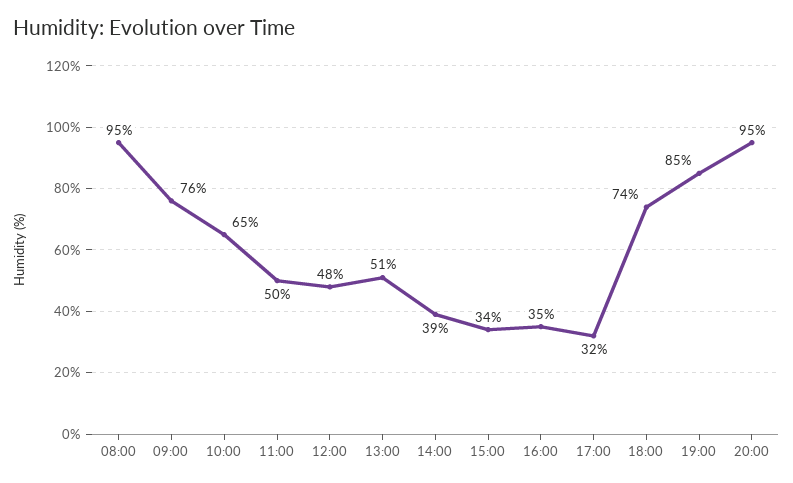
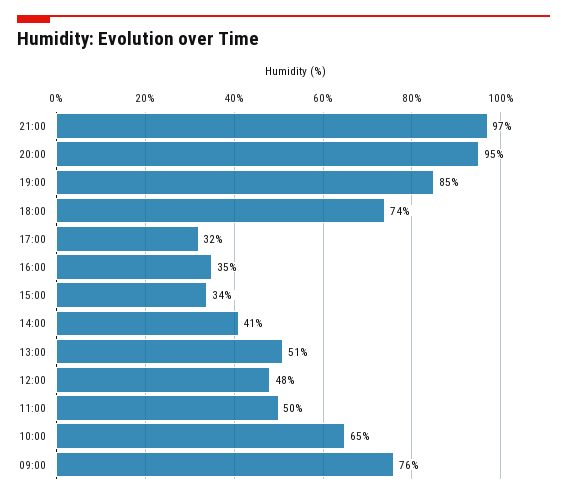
08:00: 95 -> none
14:00: 39 -> 41
21:00: none -> 97

